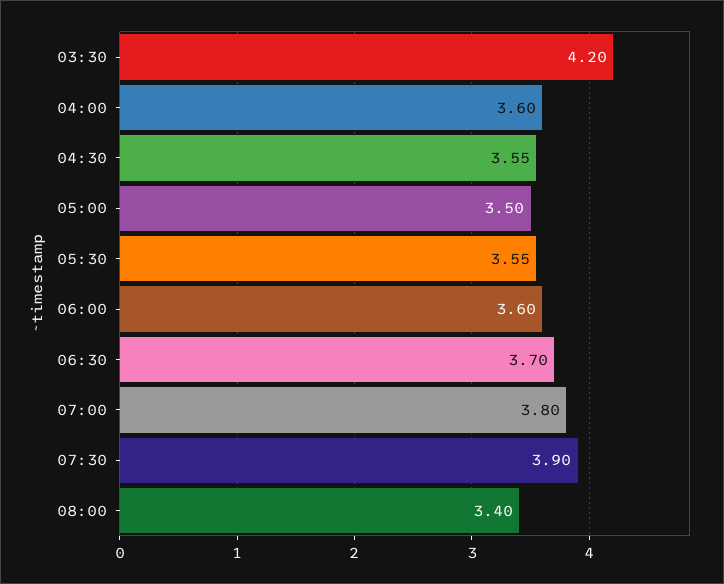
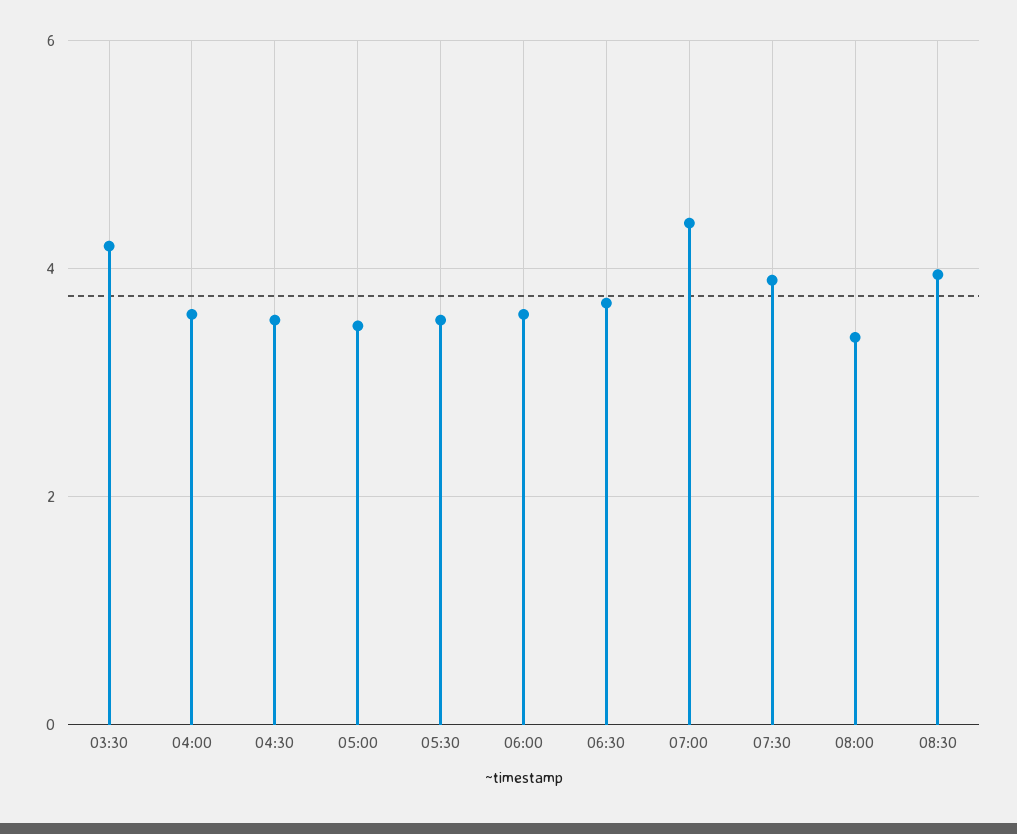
07:00: 3.8 -> 4.4
08:30: none -> 4

